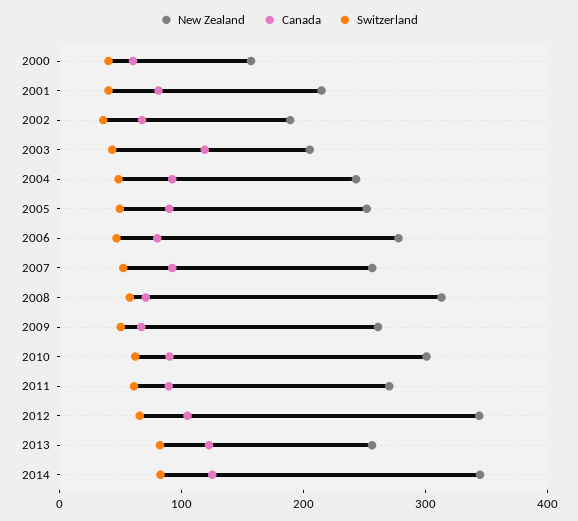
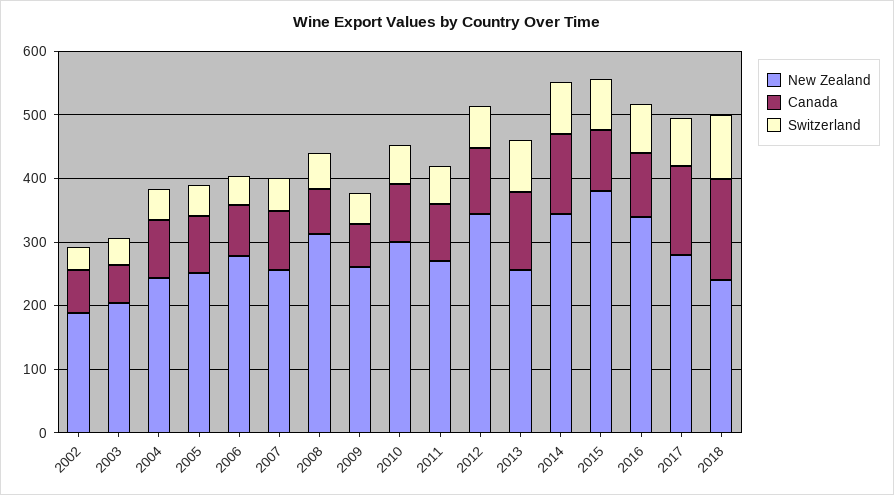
New Zealand, 2000: 160 -> none
Canada, 2000: 60 -> none
Switzerland, 2000: 40 -> none
New Zealand, 2001: 220 -> none
Canada, 2001: 80 -> none
Switzerland, 2001: 40 -> none
Canada, 2003: 120 -> 60
New Zealand, 2015: none -> 380
Canada, 2015: none -> 100
Switzerland, 2015: none -> 80
New Zealand, 2016: none -> 340
Canada, 2016: none -> 100
Switzerland, 2016: none -> 80
New Zealand, 2017: none -> 280
Canada, 2017: none -> 140
Switzerland, 2017: none -> 80
New Zealand, 2018: none -> 240
Canada, 2018: none -> 160
Switzerland, 2018: none -> 100

